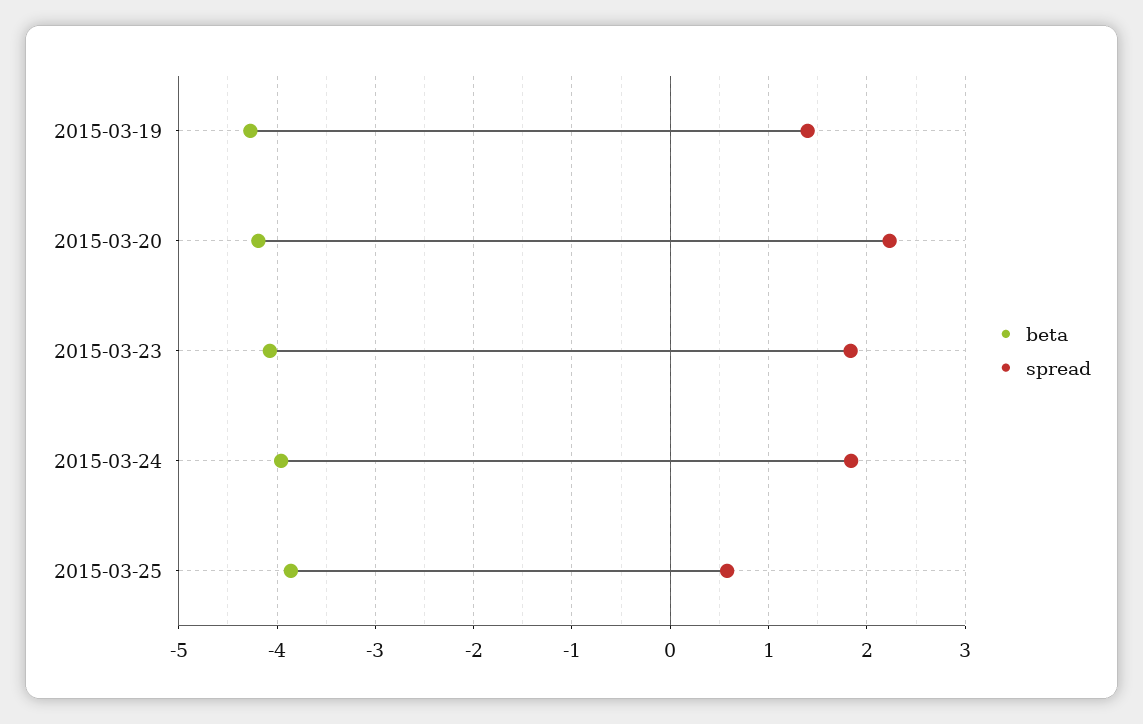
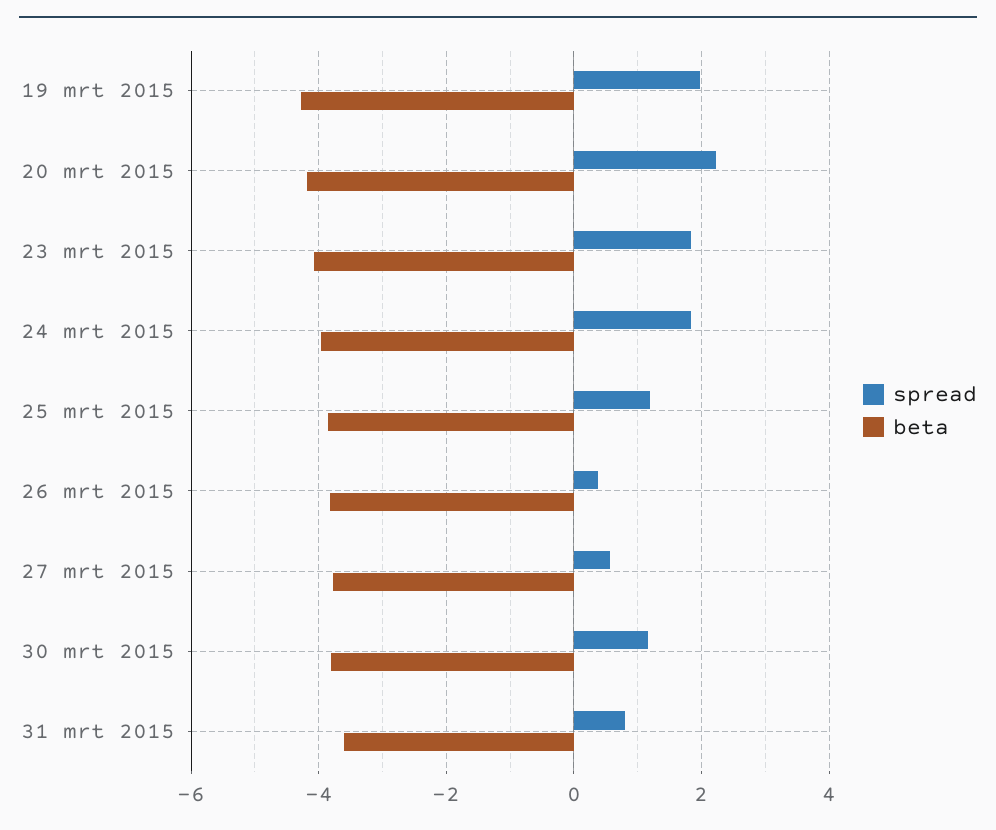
spread, 2015-03-19: 1.4 -> 2
spread, 2015-03-25: 0.6 -> 1.2
spread, 26 mrt 2015: none -> 0.4
beta, 26 mrt 2015: none -> -3.8
spread, 27 mrt 2015: none -> 0.6
beta, 27 mrt 2015: none -> -3.8
spread, 30 mrt 2015: none -> 1.2
beta, 30 mrt 2015: none -> -3.8
spread, 31 mrt 2015: none -> 0.8
beta, 31 mrt 2015: none -> -3.6

